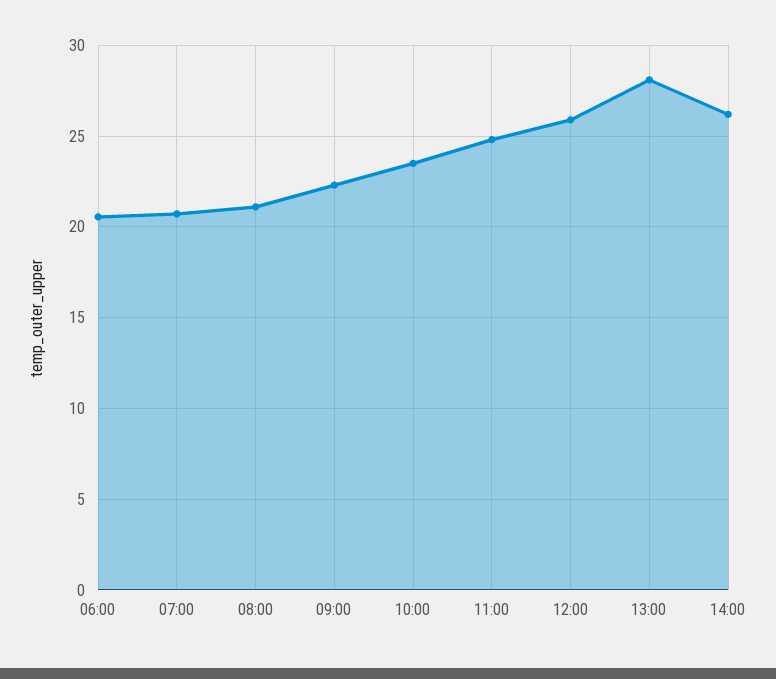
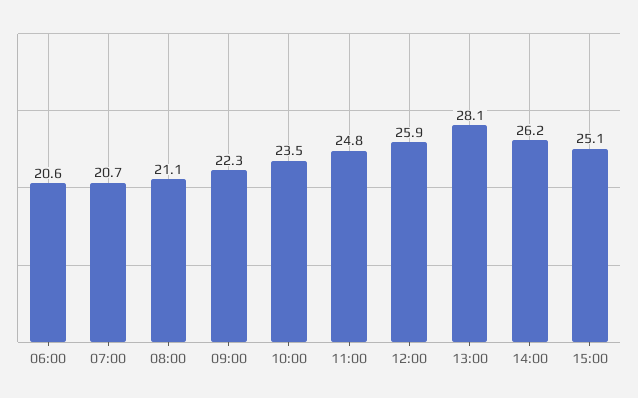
15:00: none -> 25.1

